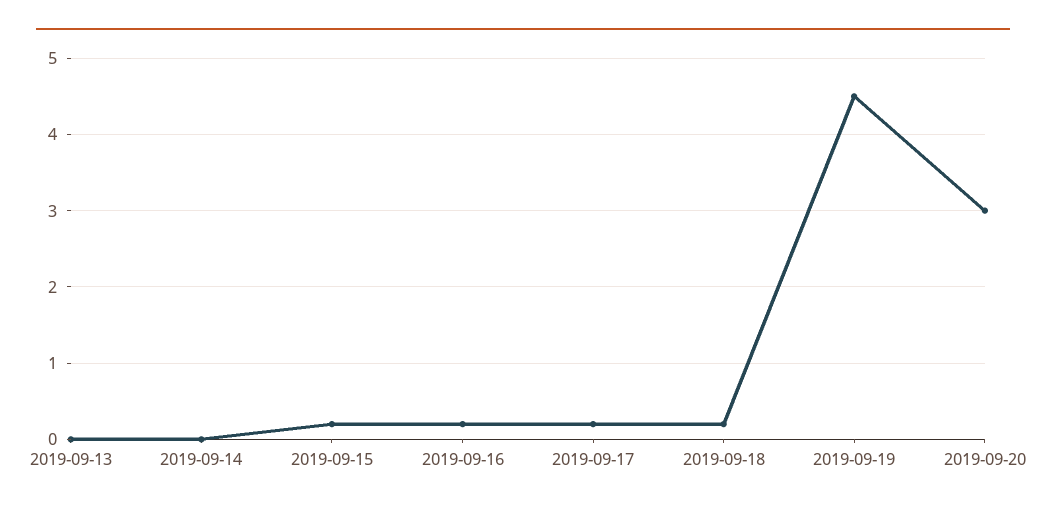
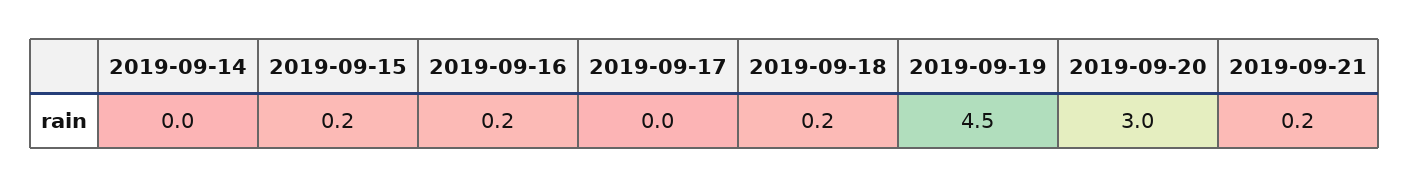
2019-09-13: 0 -> none
2019-09-17: 0.2 -> 0
2019-09-21: none -> 0.2

